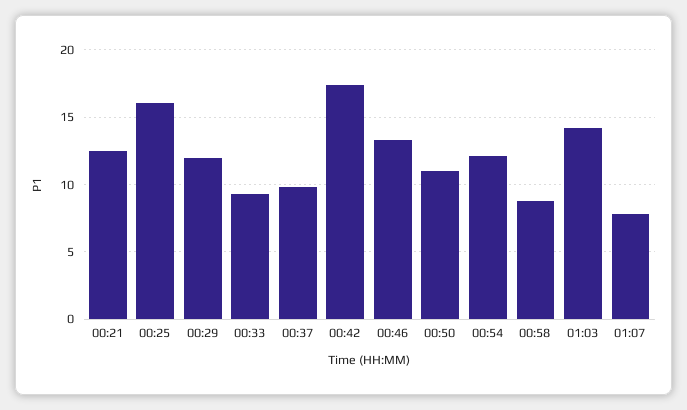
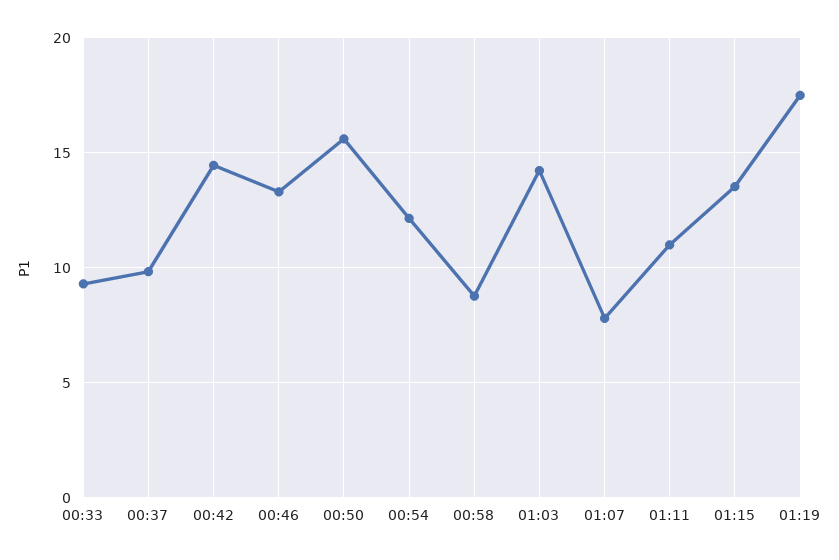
00:21: 12.5 -> none
00:25: 16 -> none
00:29: 12 -> none
00:42: 17.5 -> 14.5
00:50: 11 -> 15.5
01:11: none -> 11
01:15: none -> 13.5
01:19: none -> 17.5

